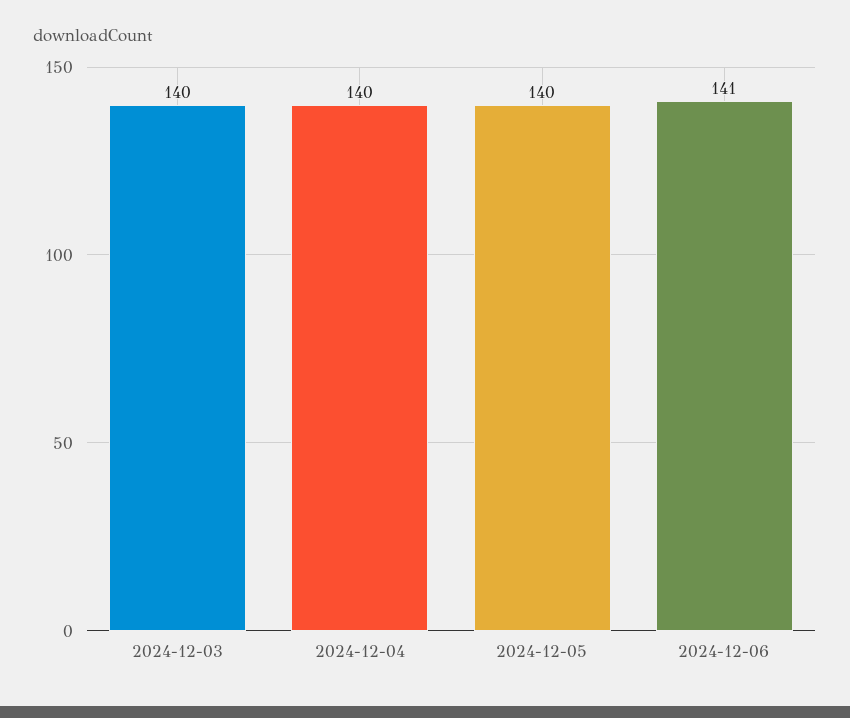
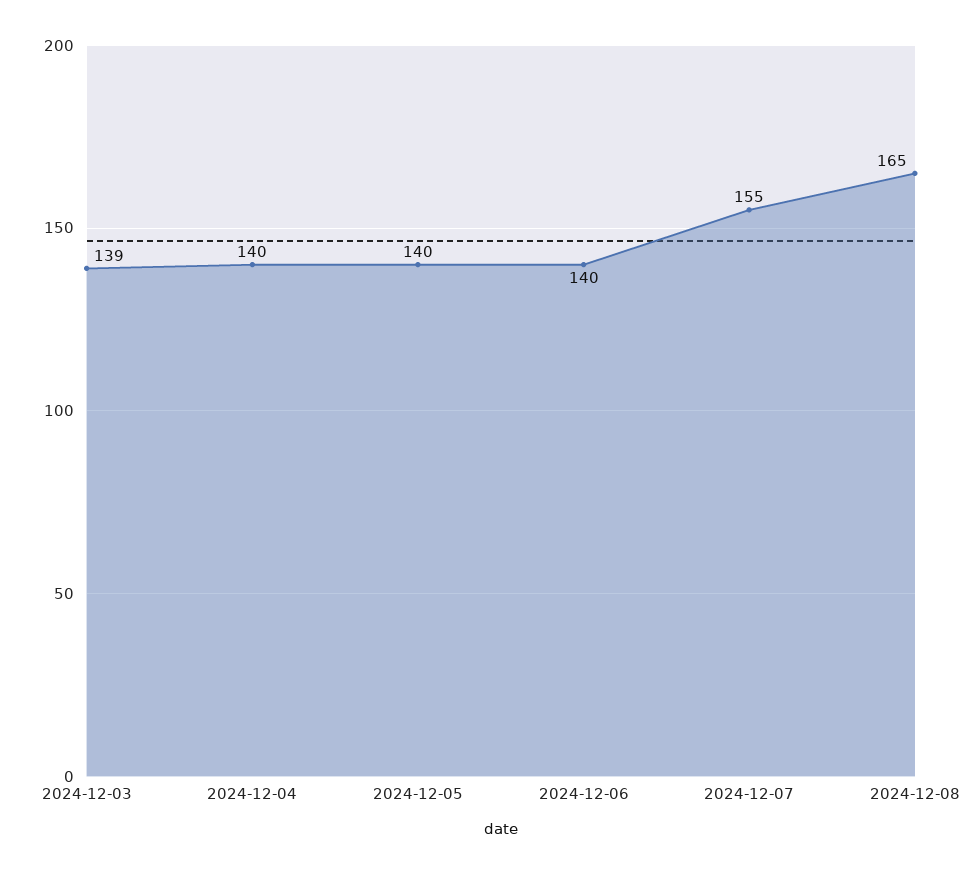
2024-12-03: 140 -> 139
2024-12-06: 141 -> 140
2024-12-07: none -> 155
2024-12-08: none -> 165

